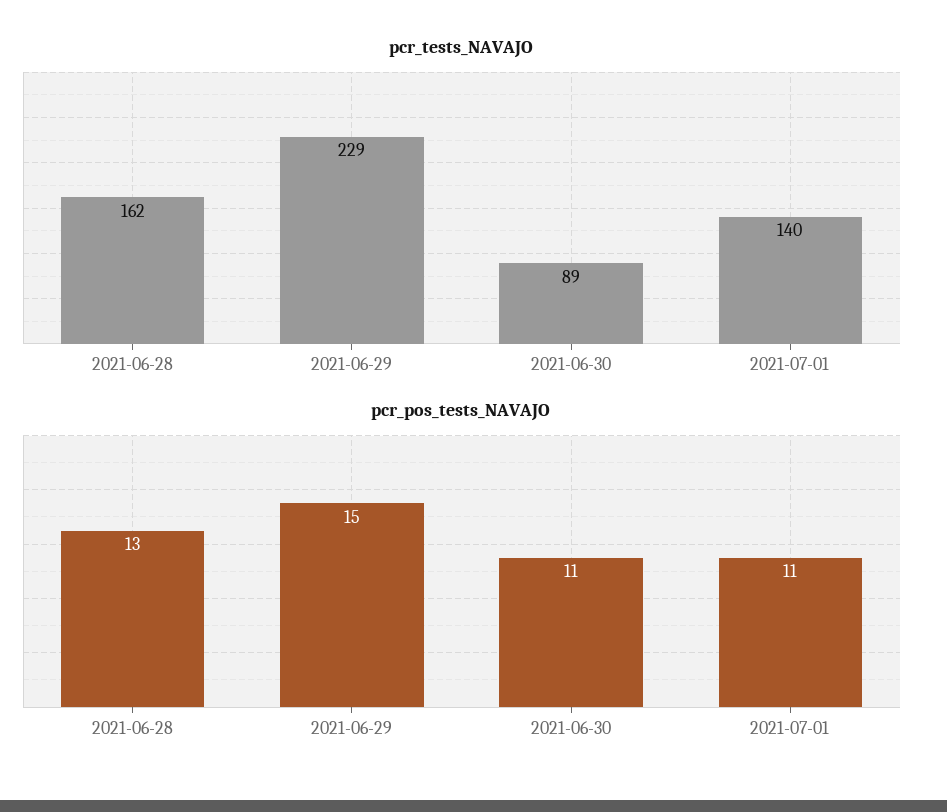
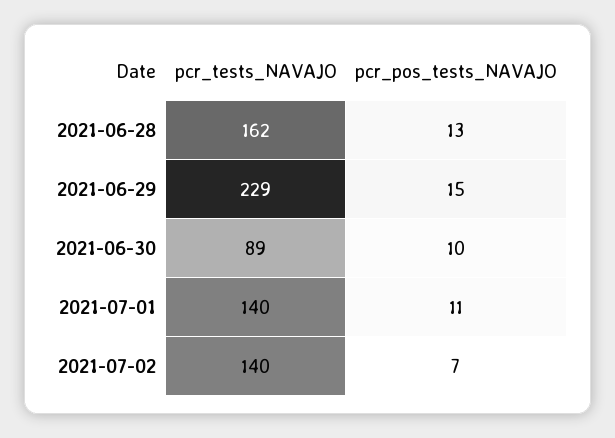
pcr_pos_tests_NAVAJO, 2021-06-30: 11 -> 10
pcr_tests_NAVAJO, 2021-07-02: none -> 140
pcr_pos_tests_NAVAJO, 2021-07-02: none -> 7

